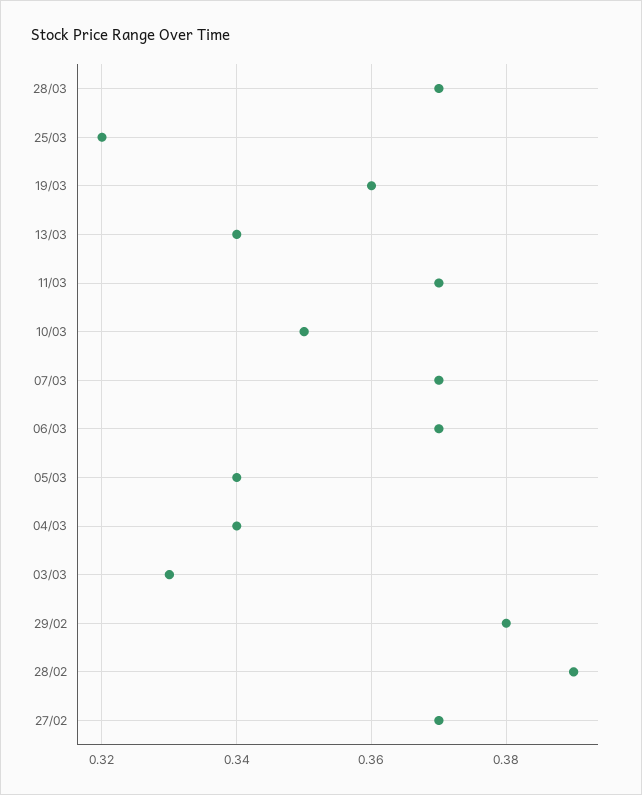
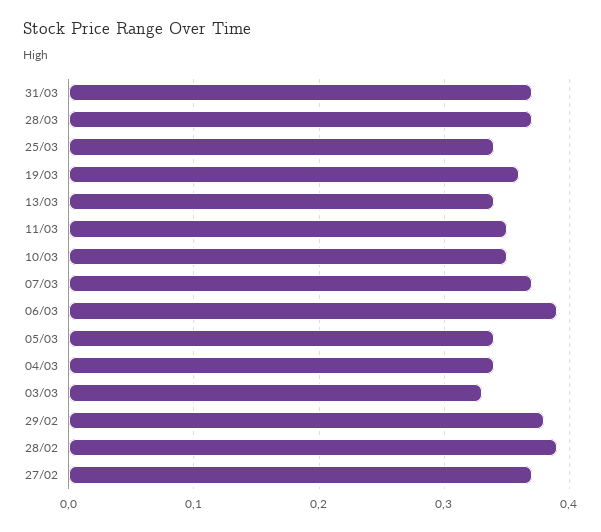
25/03: 0.32 -> 0.34
11/03: 0.37 -> 0.35
06/03: 0.37 -> 0.39
31/03: none -> 0.37

